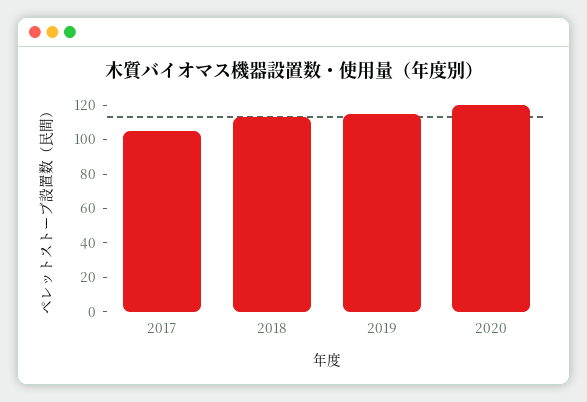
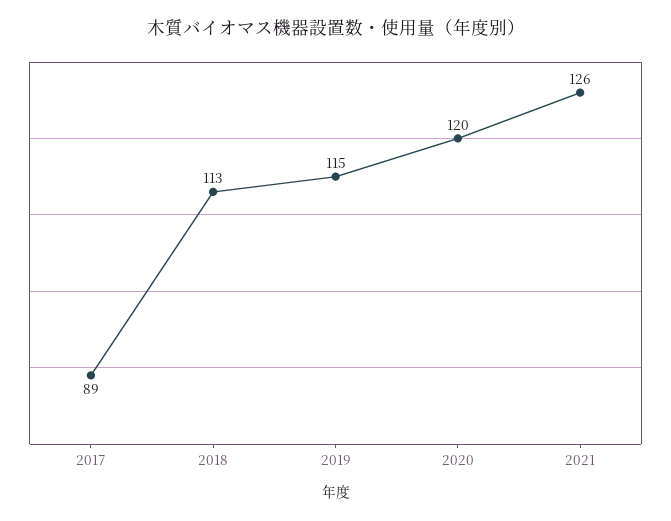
2017: 105 -> 89
2021: none -> 126

